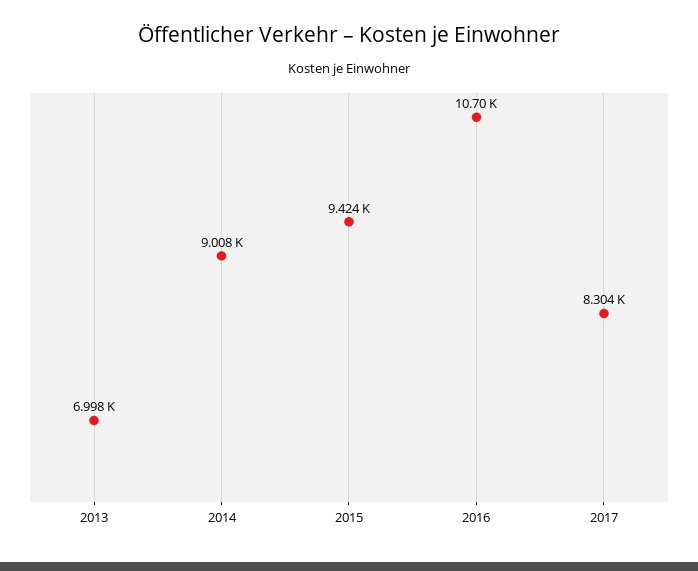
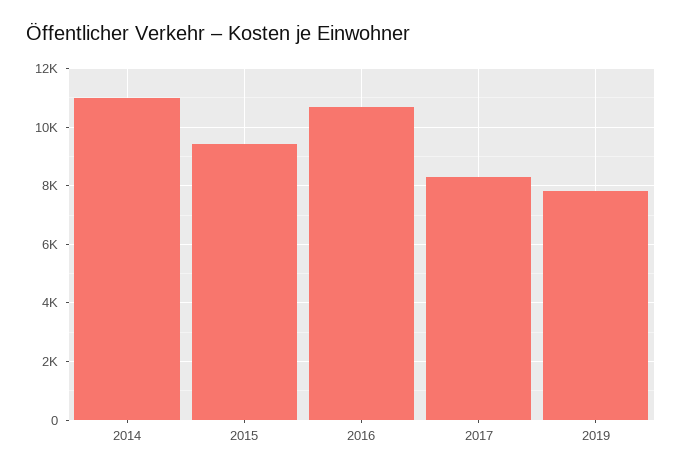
2013: 6998 -> none
2014: 9008 -> 11000
2019: none -> 7750

